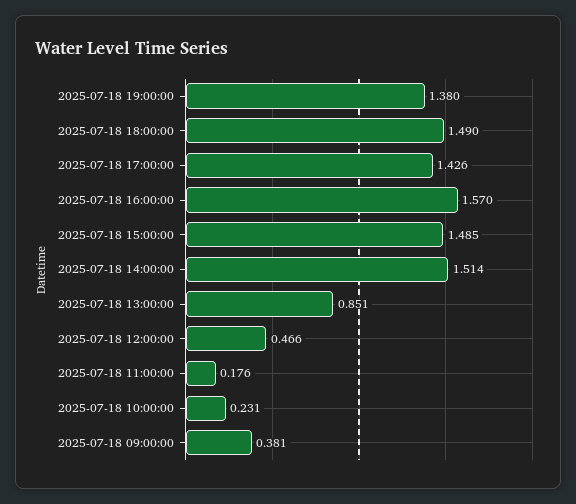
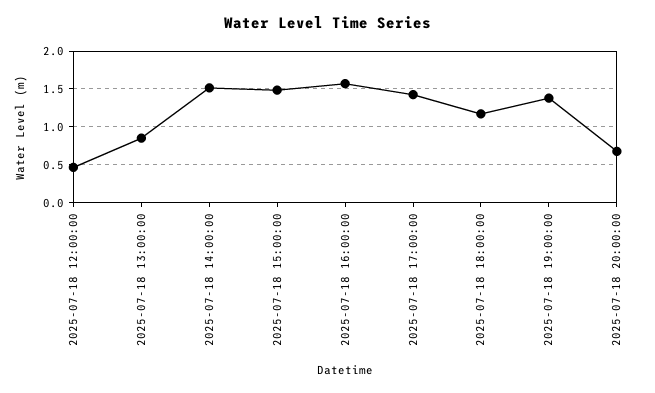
2025-07-18 18:00:00: 1.49 -> 1.2
2025-07-18 11:00:00: 0.176 -> none
2025-07-18 10:00:00: 0.231 -> none
2025-07-18 09:00:00: 0.381 -> none
2025-07-18 20:00:00: none -> 0.7

